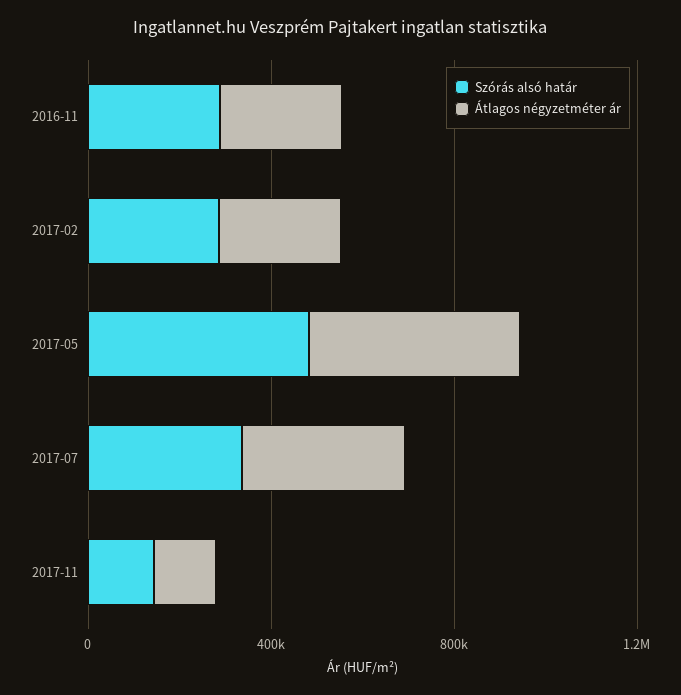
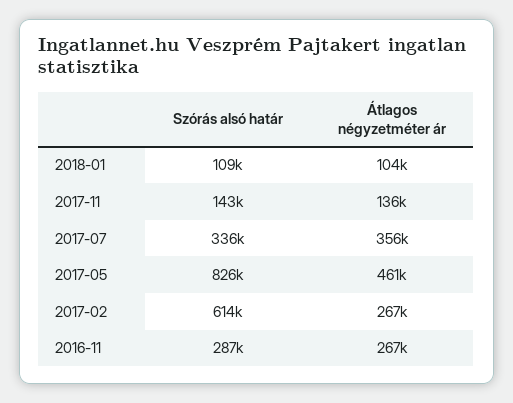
Szórás alsó határ, 2017-02: 300000 -> 614000
Szórás alsó határ, 2017-05: 500000 -> 826000
Szórás alsó határ, 2018-01: none -> 109000
Átlagos négyzetméter ár, 2018-01: none -> 104000

